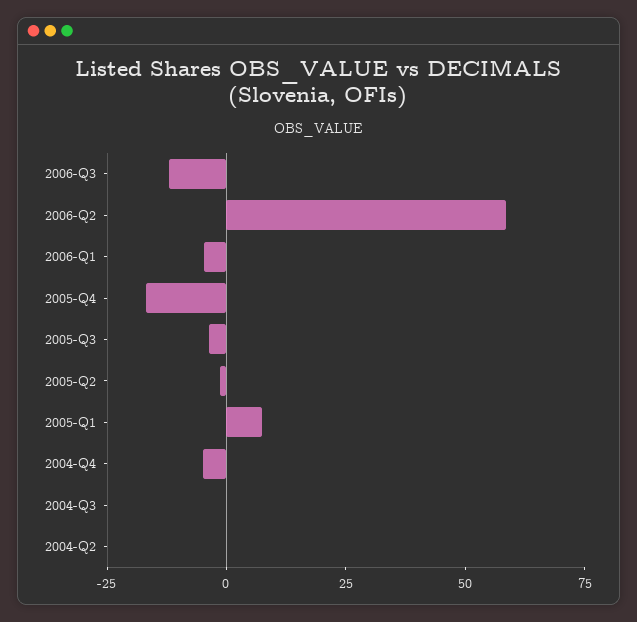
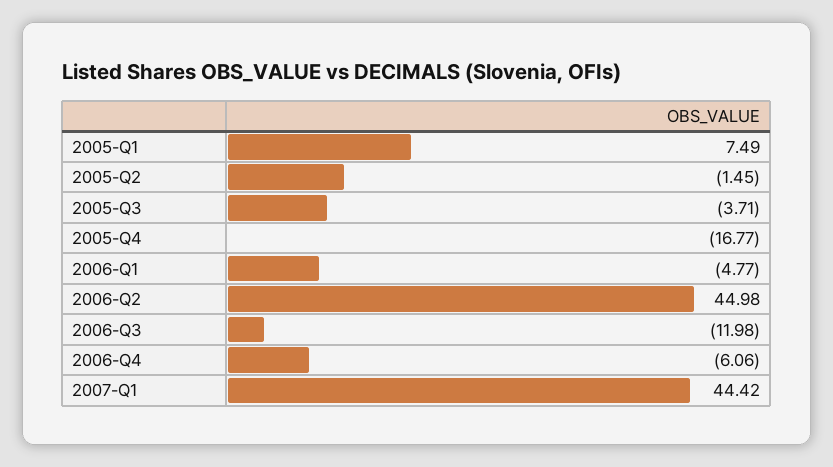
2006-Q2: 60 -> 44.98
2004-Q4: -5 -> none
2004-Q3: 0 -> none
2004-Q2: 0 -> none
2006-Q4: none -> -6.06
2007-Q1: none -> 44.42

